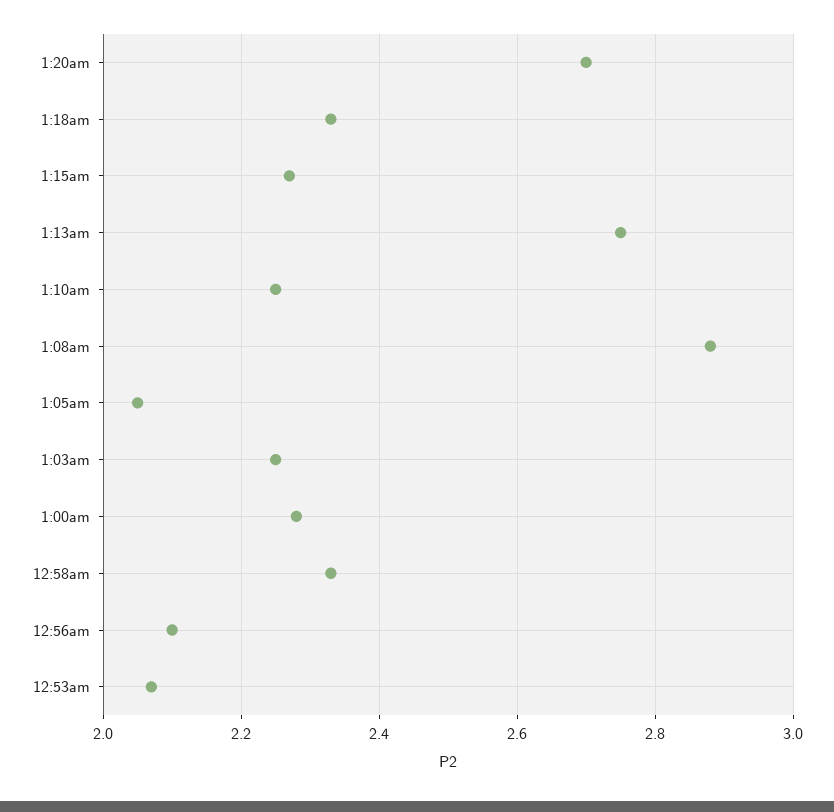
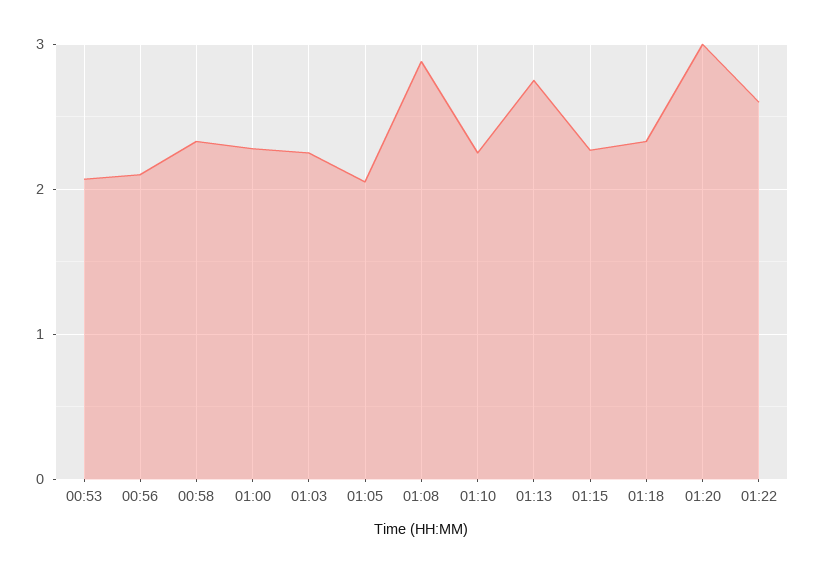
1:20am: 2.7 -> 3
01:22: none -> 2.6

